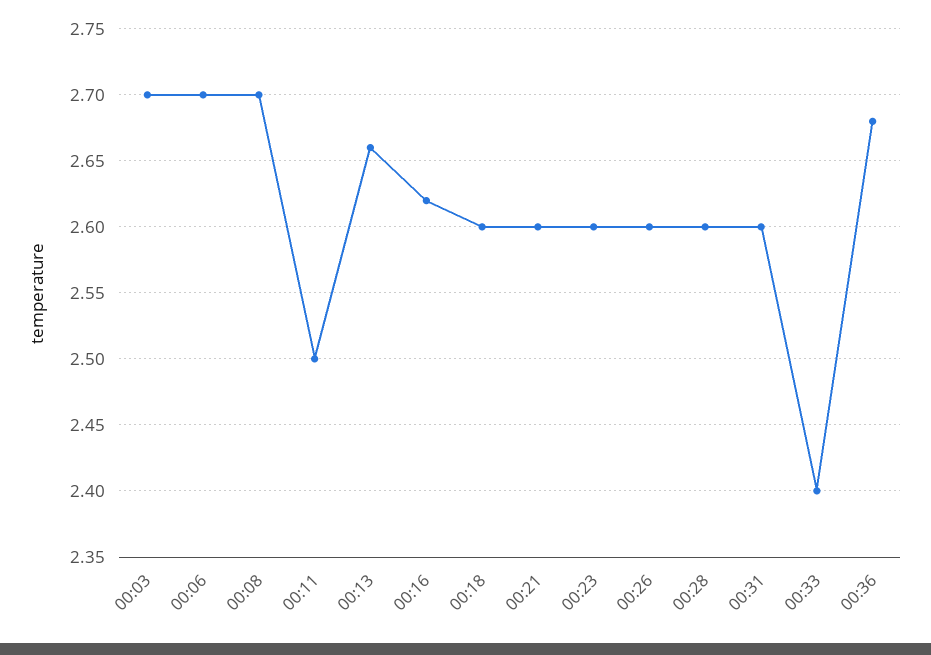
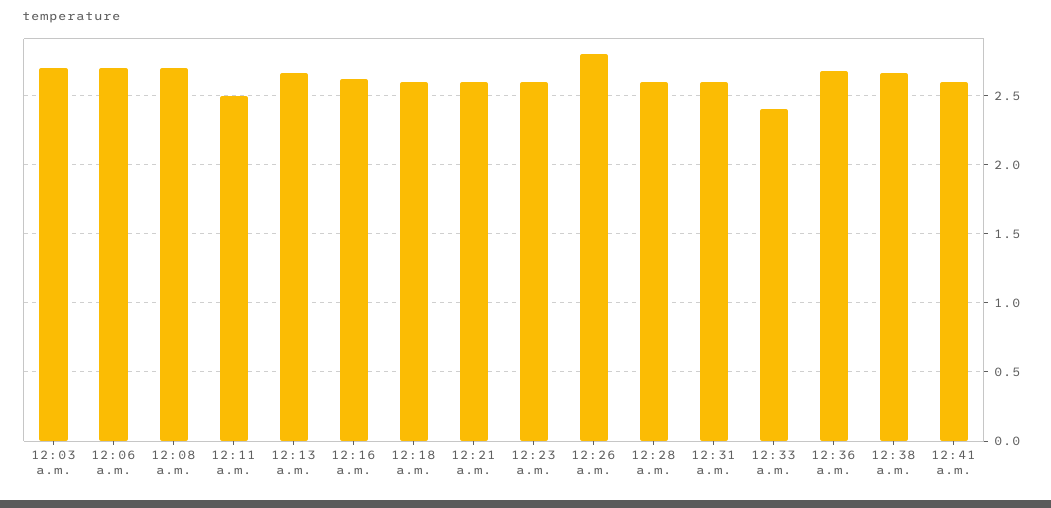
00:26: 2.6 -> 2.8
12:38 a.m.: none -> 2.65
12:41 a.m.: none -> 2.6

